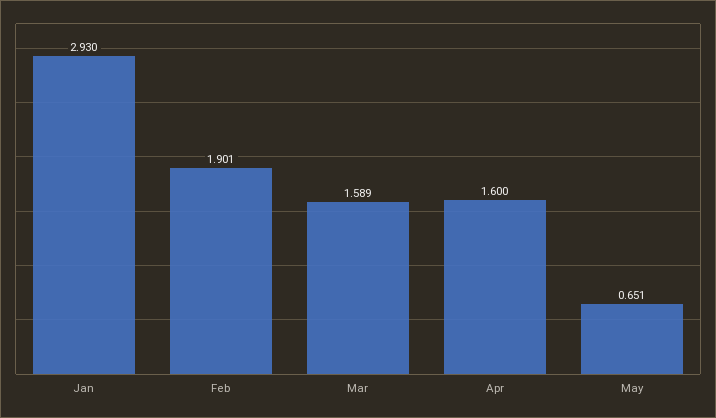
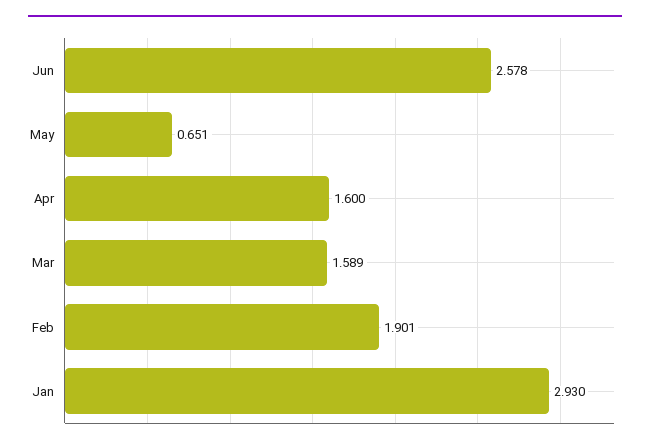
Jun: none -> 2.578

